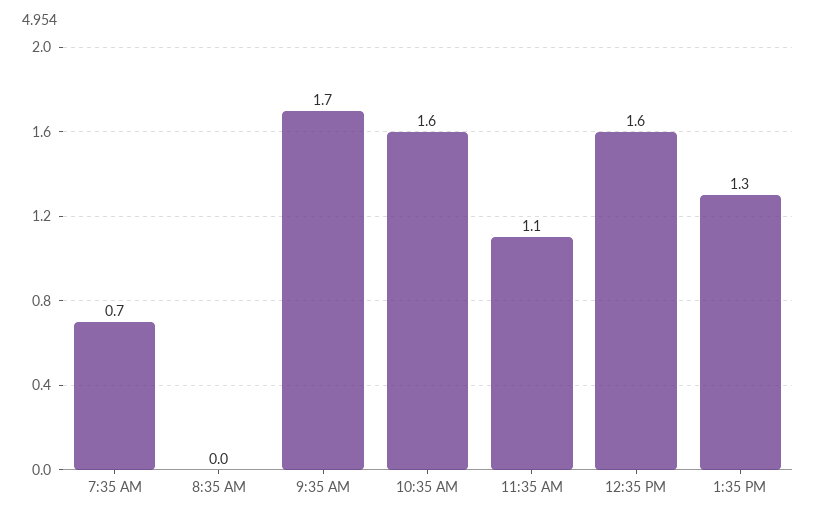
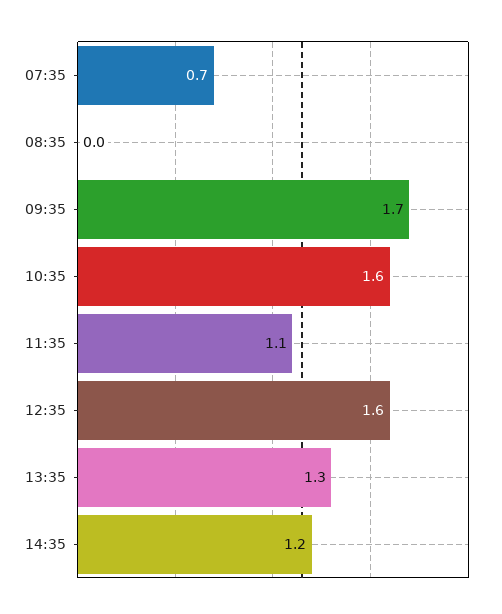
14:35: none -> 1.2

